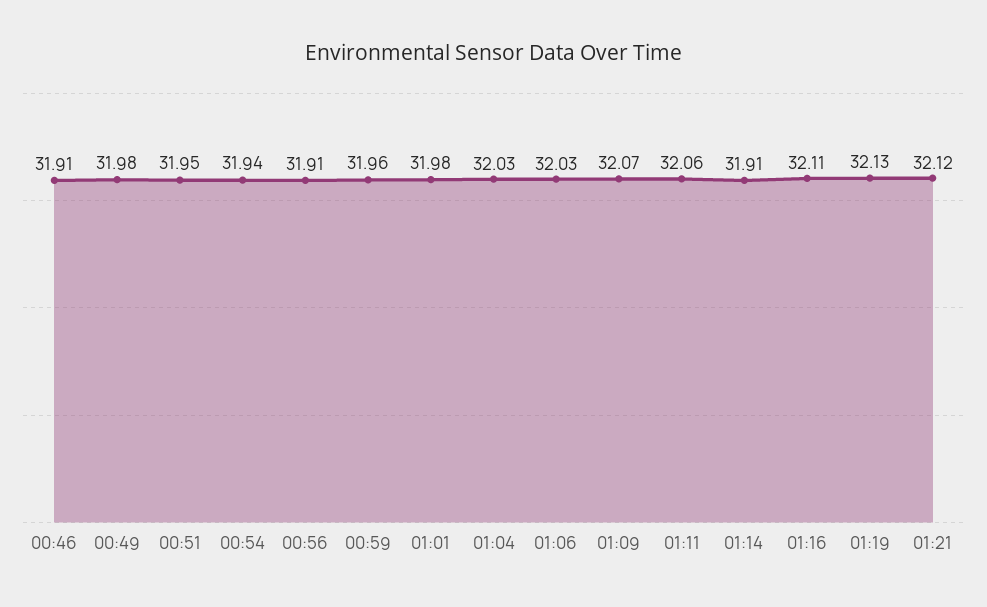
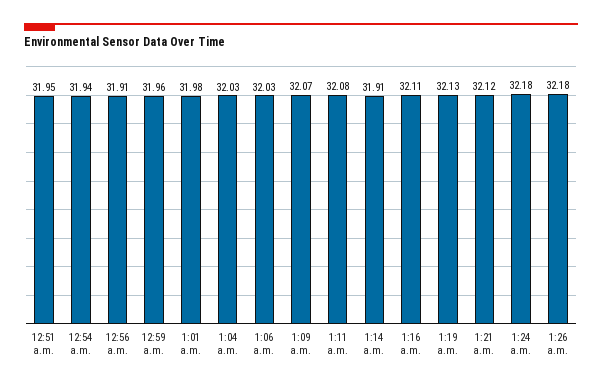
00:46: 31.91 -> none
00:49: 31.98 -> none
01:11: 32.06 -> 32.08
1:24 a.m.: none -> 32.18
1:26 a.m.: none -> 32.18

